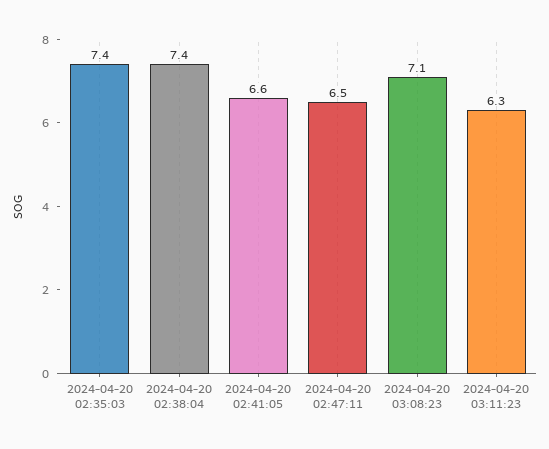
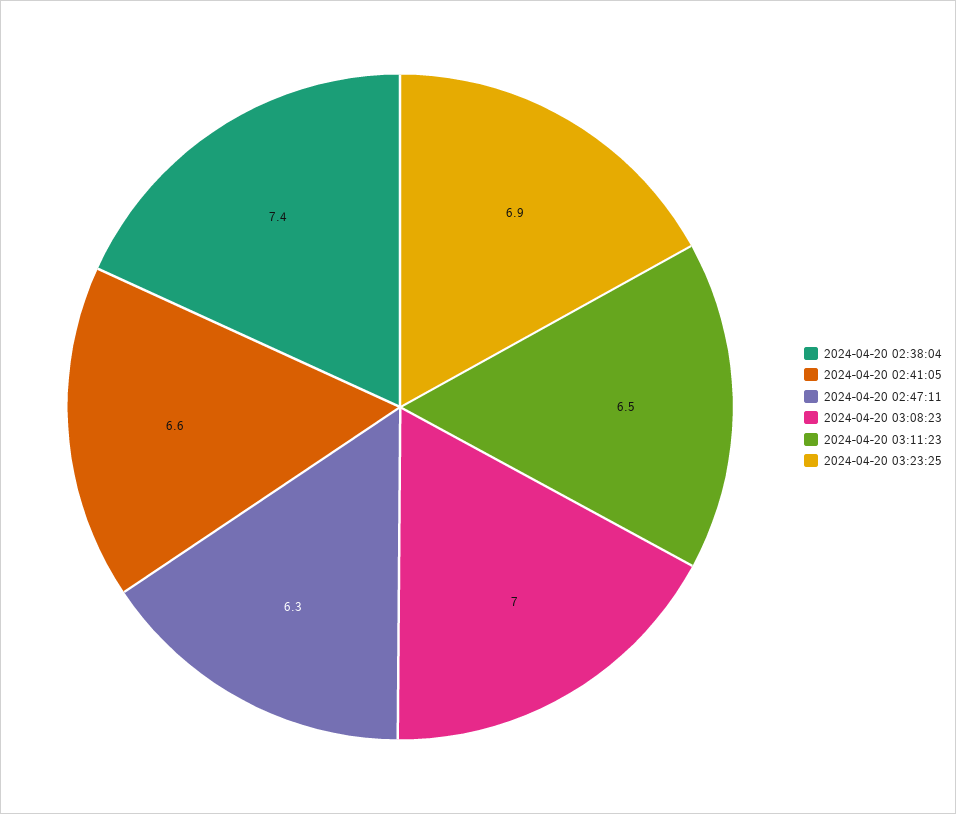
2024-04-20 02:35:03: 7.4 -> none
2024-04-20 02:47:11: 6.5 -> 6.3
2024-04-20 03:08:23: 7.1 -> 7
2024-04-20 03:11:23: 6.3 -> 6.5
2024-04-20 03:23:25: none -> 6.9

